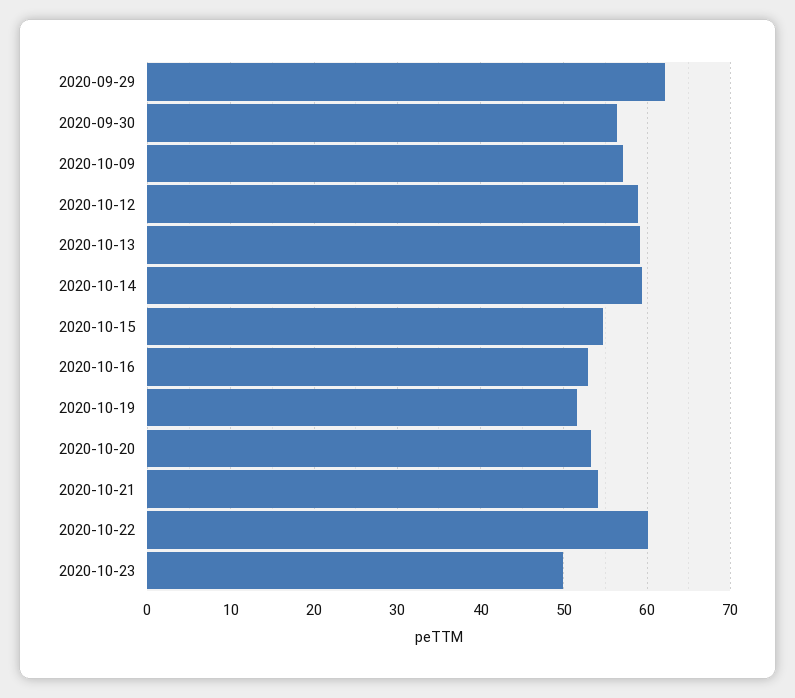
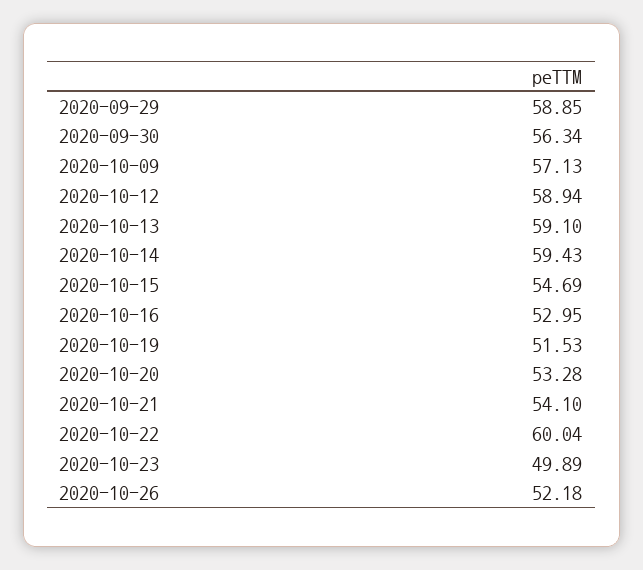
2020-09-29: 62 -> 58.85
2020-10-26: none -> 52.18

